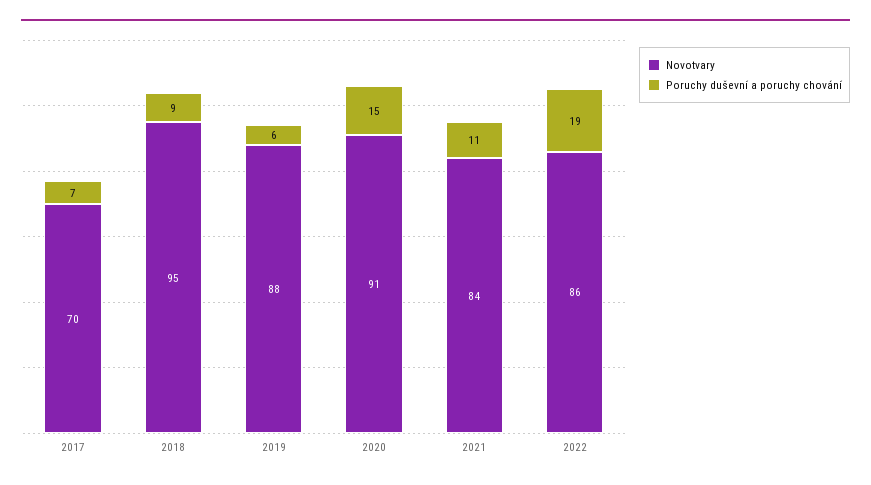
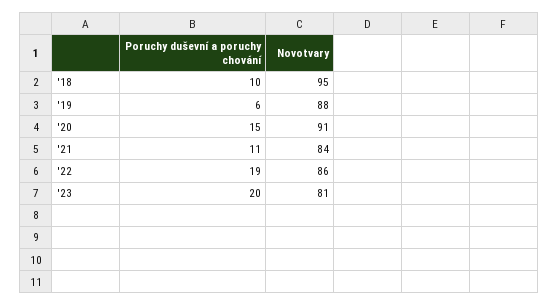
Novotvary, 2017: 70 -> none
Poruchy duševní a poruchy chování, 2017: 7 -> none
Poruchy duševní a poruchy chování, 2018: 9 -> 10
Poruchy duševní a poruchy chování, '23: none -> 20
Novotvary, '23: none -> 81

